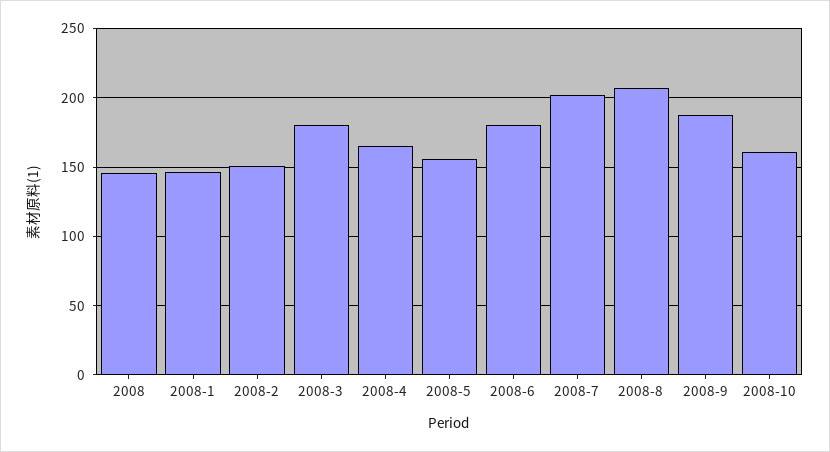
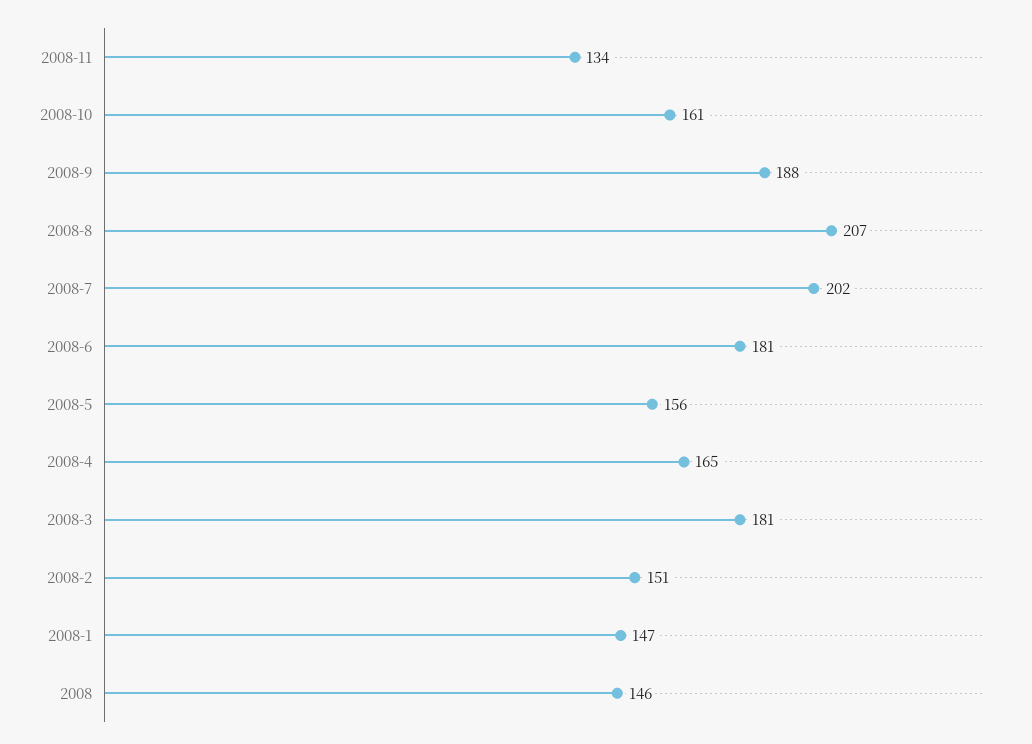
2008-11: none -> 134

